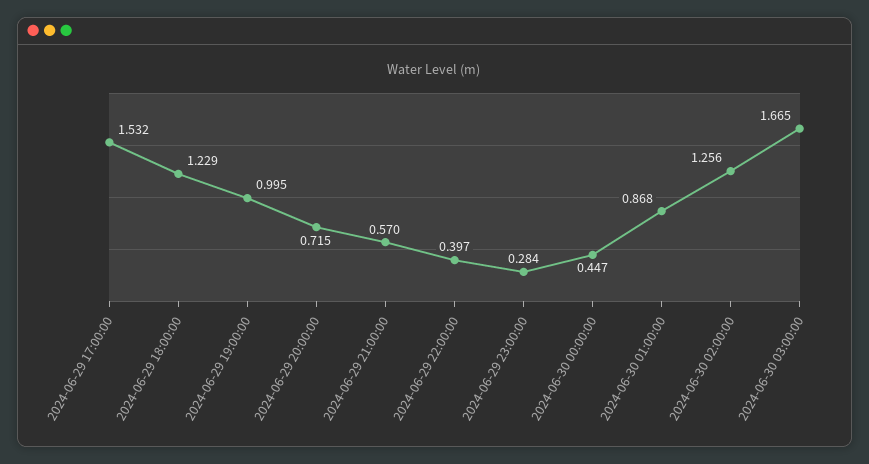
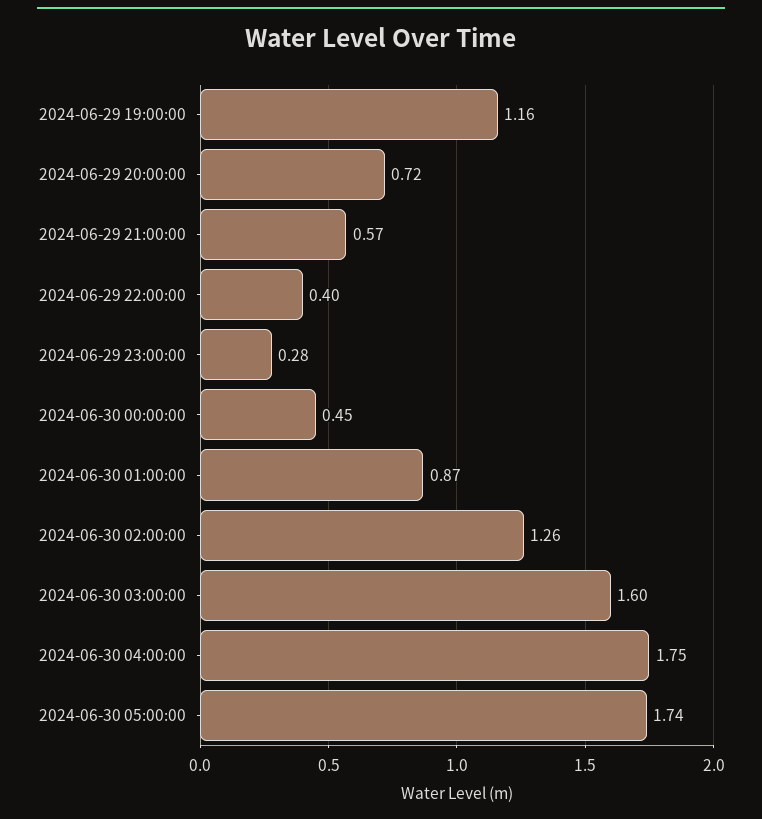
2024-06-29 17:00:00: 1.532 -> none
2024-06-29 18:00:00: 1.229 -> none
2024-06-29 19:00:00: 0.995 -> 1.16
2024-06-30 03:00:00: 1.665 -> 1.6
2024-06-30 04:00:00: none -> 1.75
2024-06-30 05:00:00: none -> 1.74

